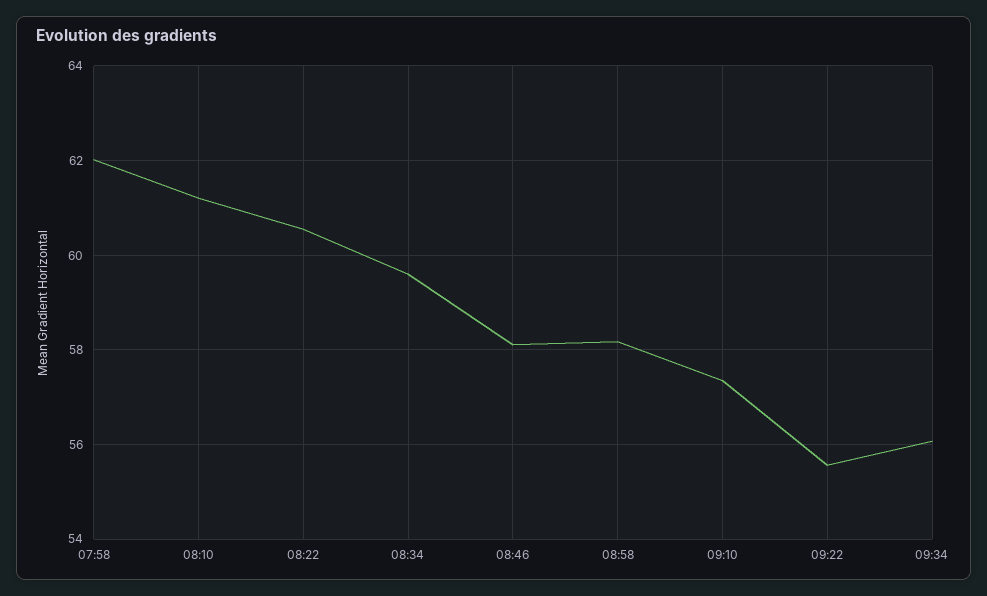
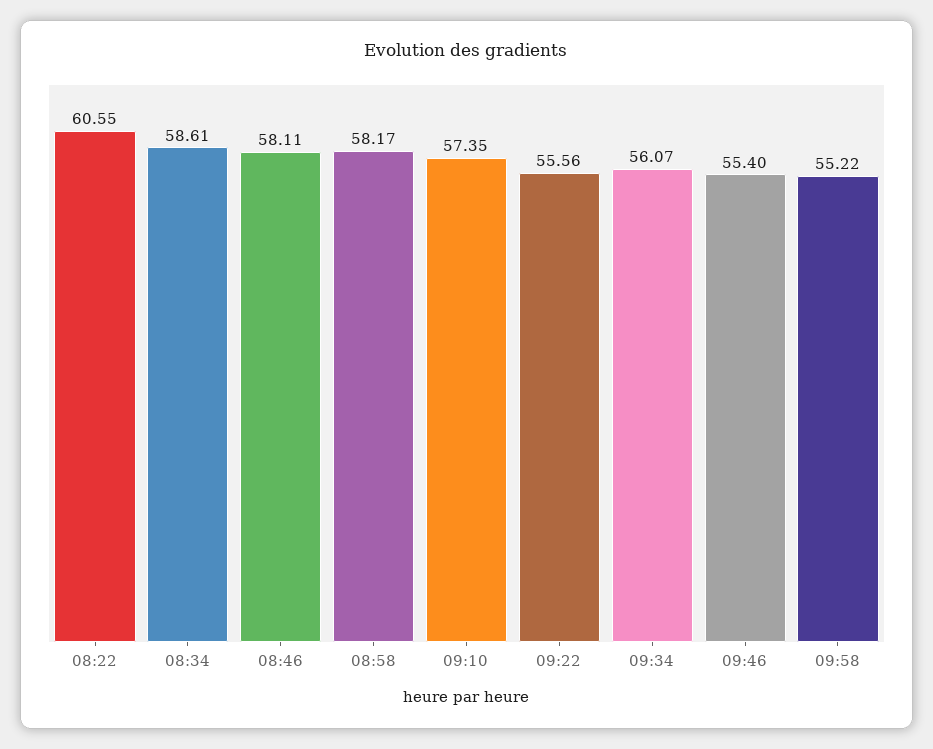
07:58: 62 -> none
08:10: 61.2 -> none
08:34: 59.6 -> 58.61
09:46: none -> 55.4
09:58: none -> 55.22

